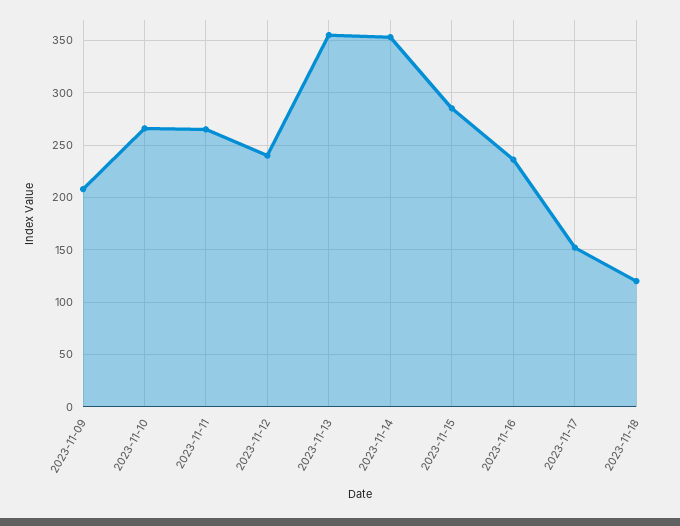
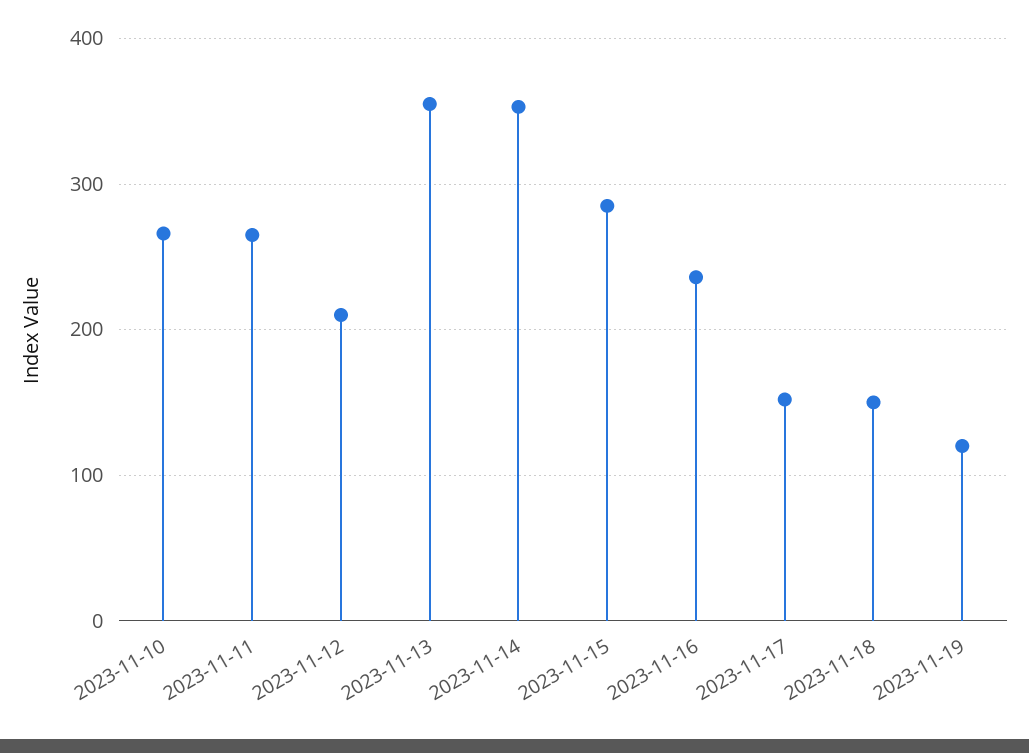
2023-11-09: 210 -> none
2023-11-12: 240 -> 210
2023-11-18: 120 -> 150
2023-11-19: none -> 120

